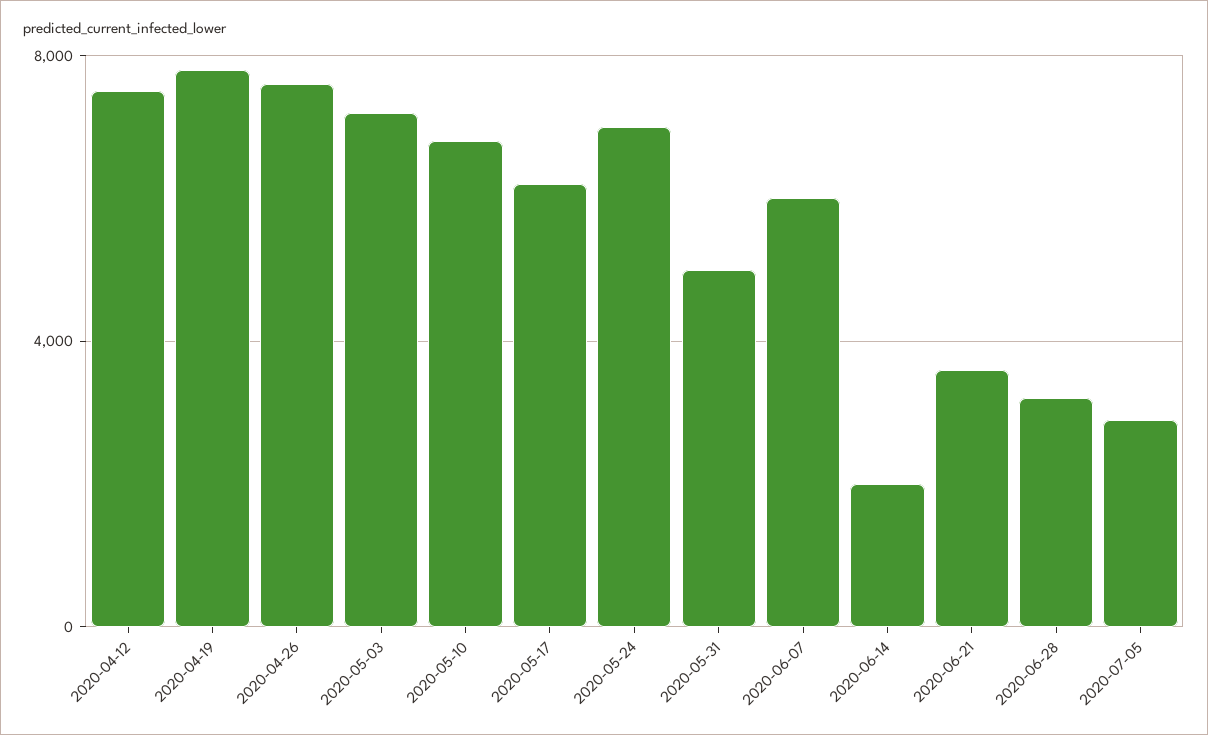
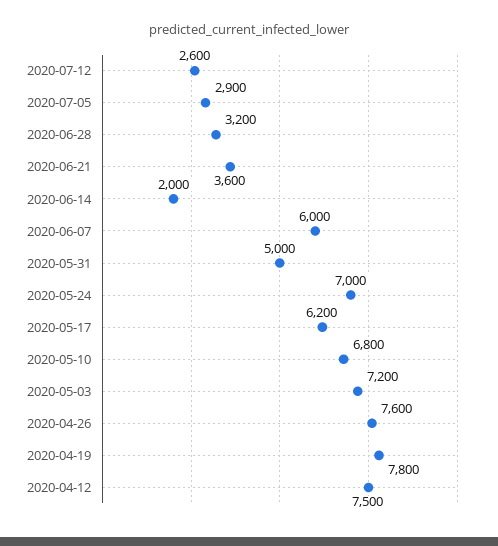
2020-07-12: none -> 2600

